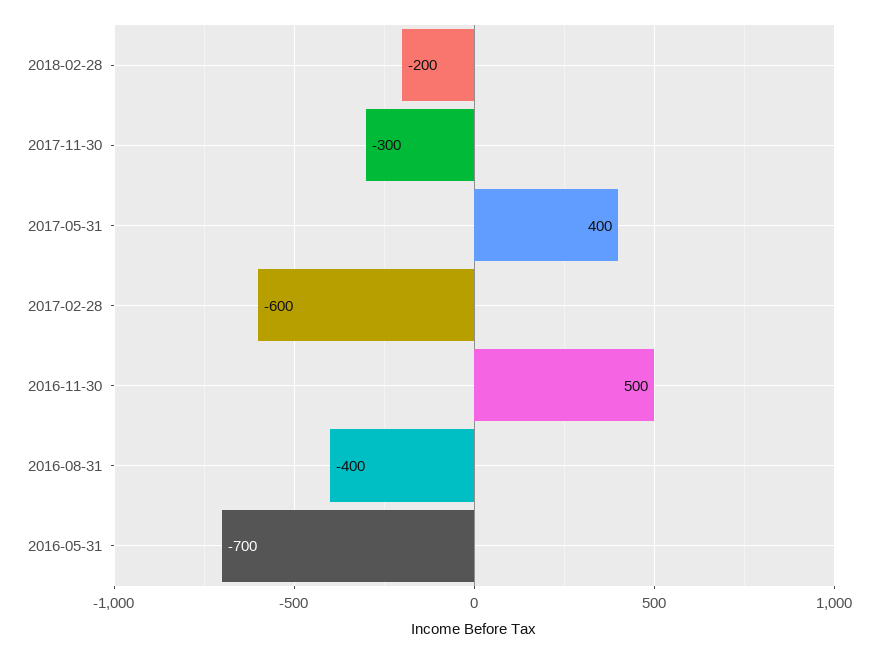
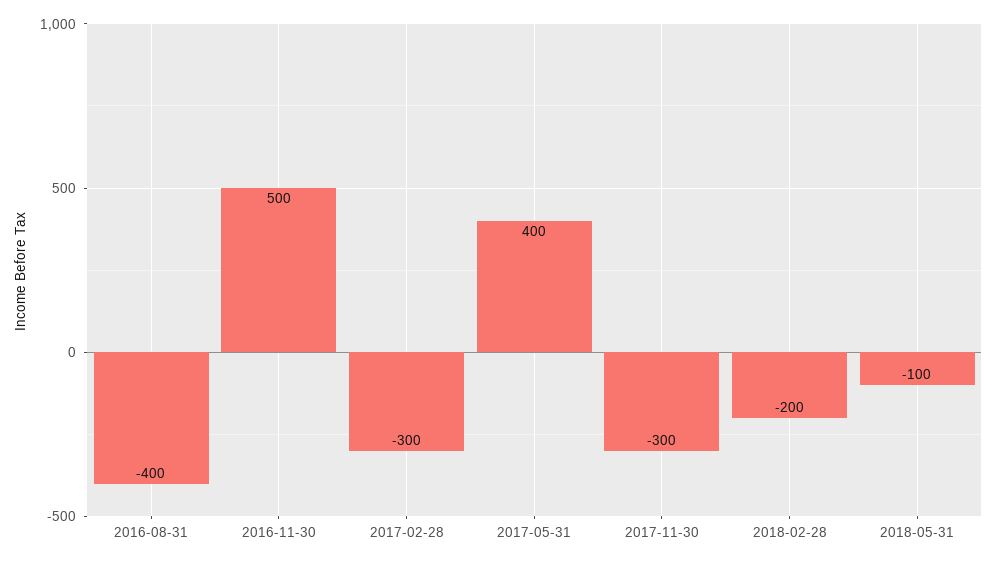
2017-02-28: -600 -> -300
2016-05-31: -700 -> none
2018-05-31: none -> -100

